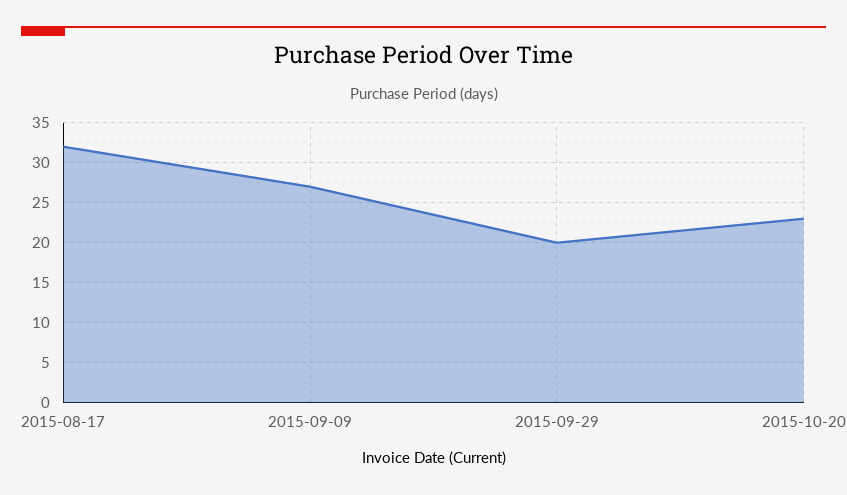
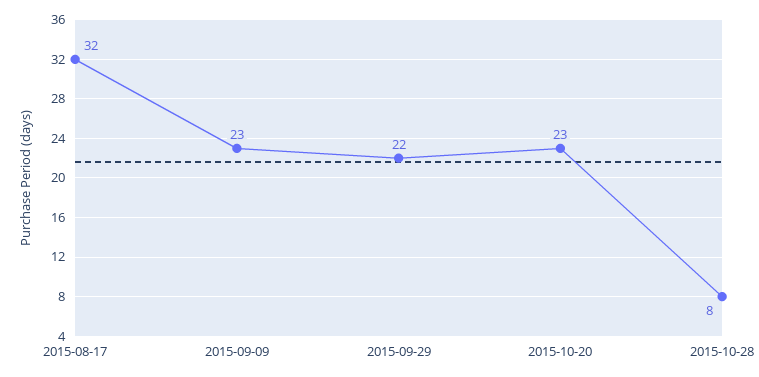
2015-09-09: 27 -> 23
2015-09-29: 20 -> 22
2015-10-28: none -> 8

